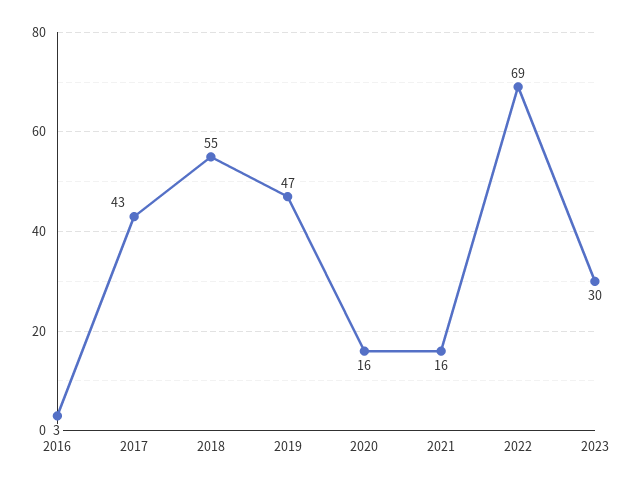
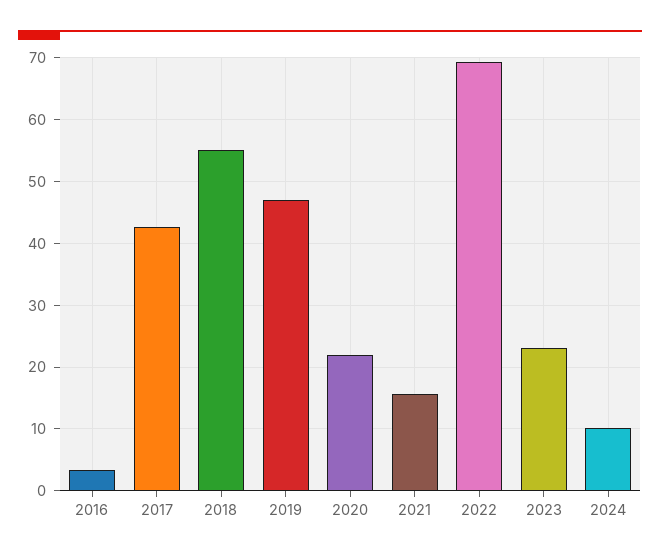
2020: 16 -> 22
2023: 30 -> 23
2024: none -> 10

